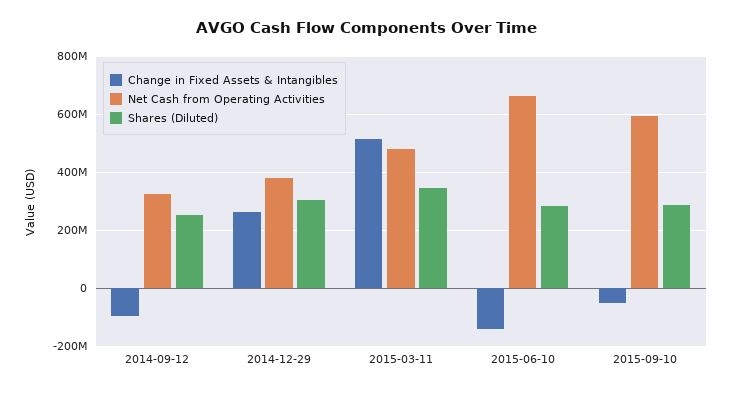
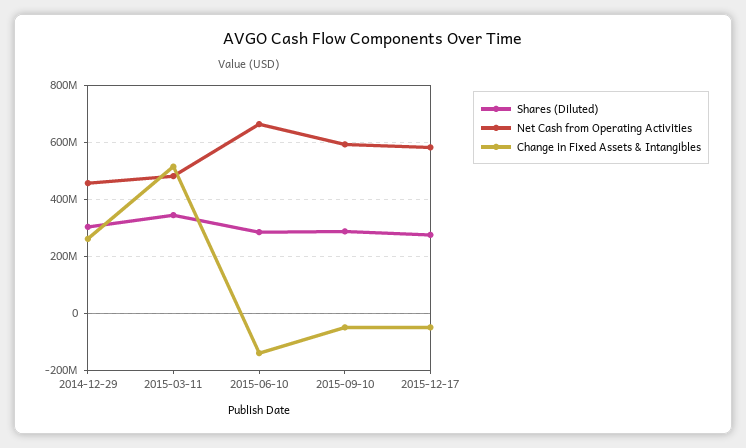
Change in Fixed Assets & Intangibles, 2014-09-12: -100000000 -> none
Net Cash from Operating Activities, 2014-09-12: 325000000 -> none
Shares (Diluted), 2014-09-12: 250000000 -> none
Net Cash from Operating Activities, 2014-12-29: 375000000 -> 450000000
Shares (Diluted), 2015-12-17: none -> 275000000
Net Cash from Operating Activities, 2015-12-17: none -> 575000000
Change in Fixed Assets & Intangibles, 2015-12-17: none -> -50000000

